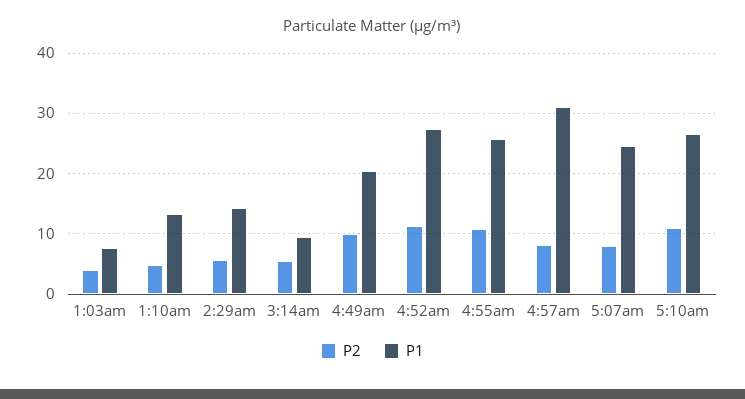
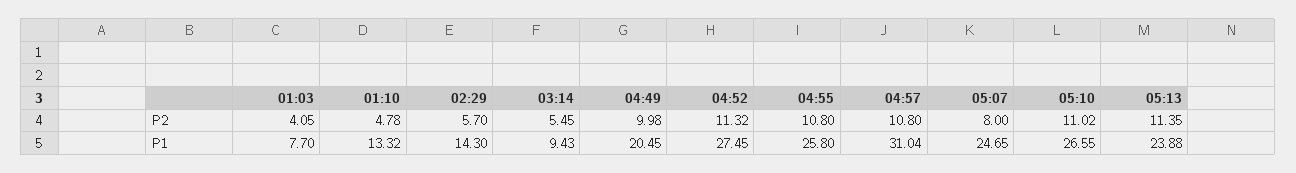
P2, 4:57am: 8 -> 10.8
P2, 05:13: none -> 11.35
P1, 05:13: none -> 23.88

